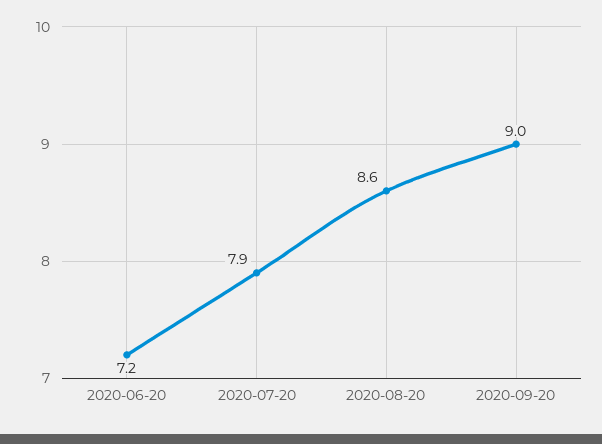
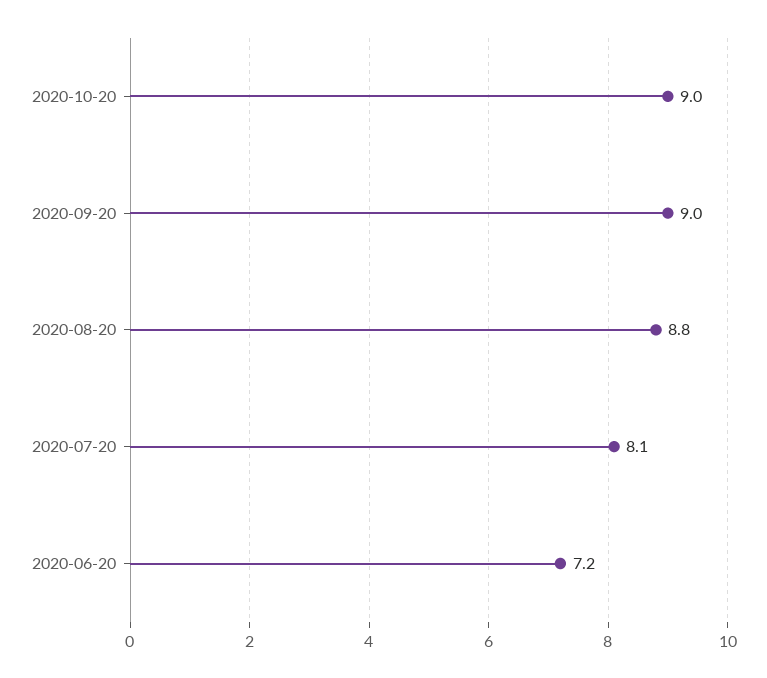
2020-07-20: 7.9 -> 8.1
2020-08-20: 8.6 -> 8.8
2020-10-20: none -> 9

